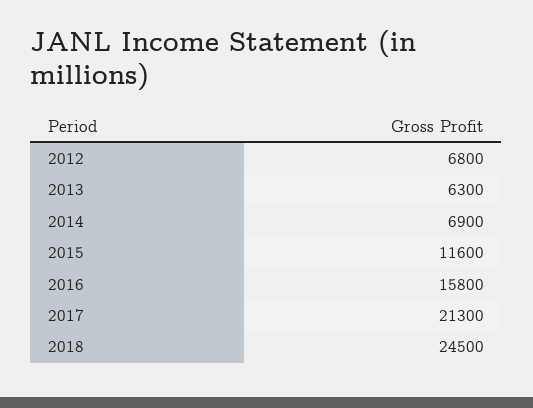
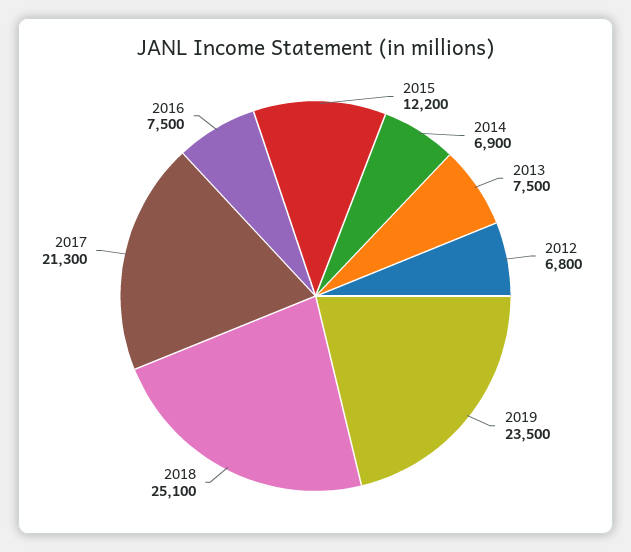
2013: 6300 -> 7500
2015: 11600 -> 12200
2016: 15800 -> 7500
2018: 24500 -> 25100
2019: none -> 23500

